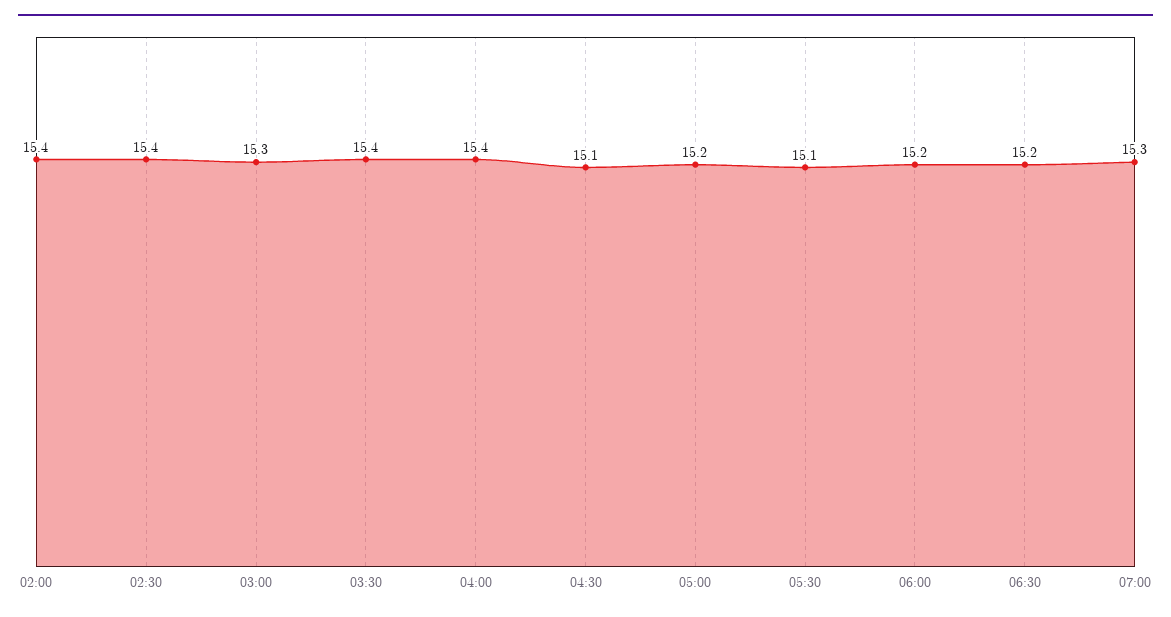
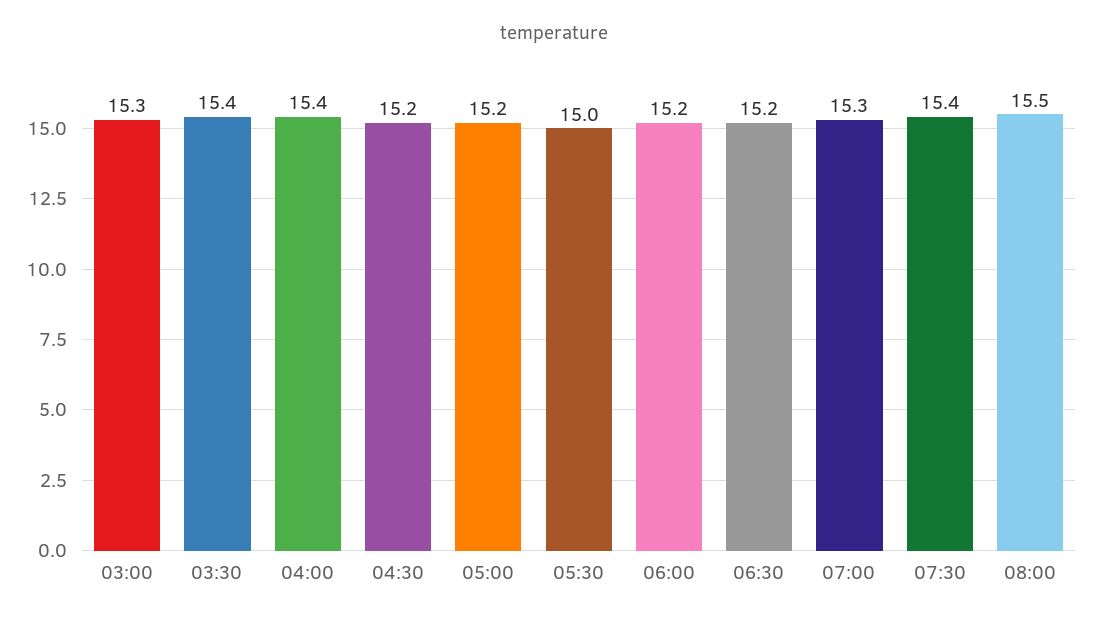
02:00: 15.4 -> none
02:30: 15.4 -> none
04:30: 15.1 -> 15.2
05:30: 15.1 -> 15
07:30: none -> 15.4
08:00: none -> 15.5

